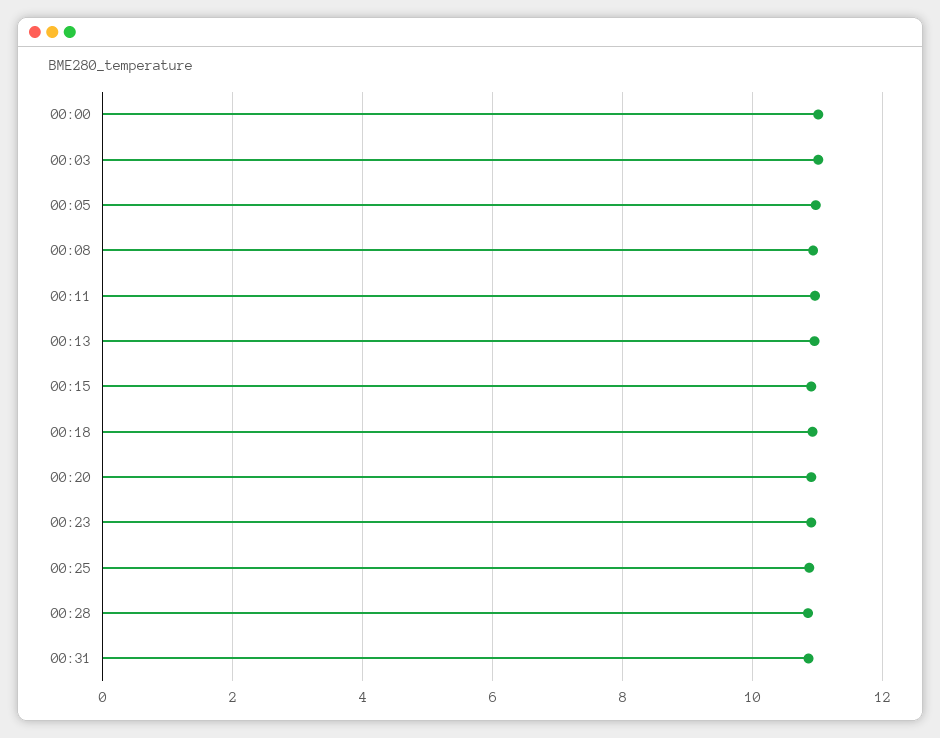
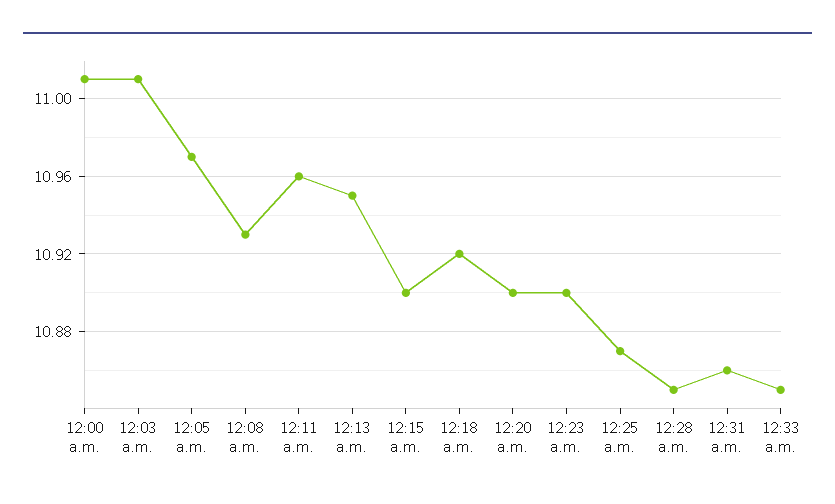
12:33 a.m.: none -> 10.85

